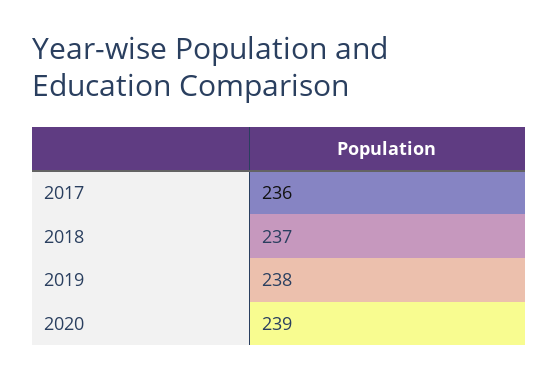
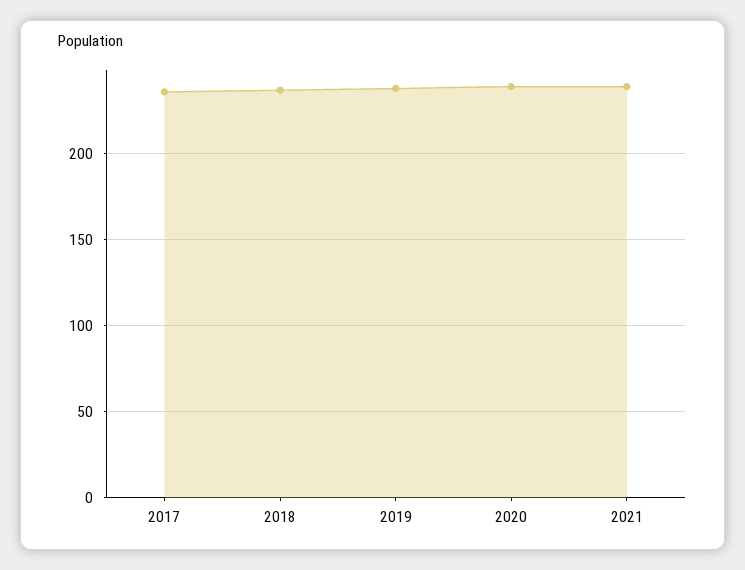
2021: none -> 240

